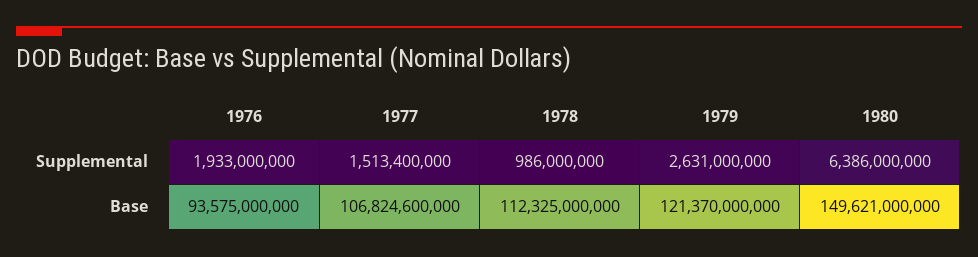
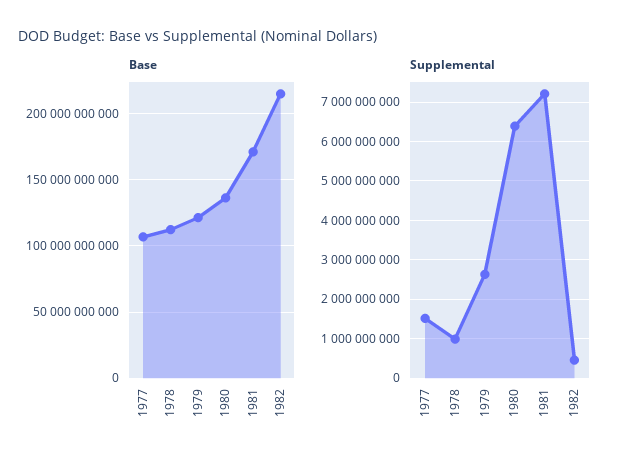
Supplemental, 1976: 1933000000 -> none
Base, 1976: 93575000000 -> none
Base, 1980: 149621000000 -> 135000000000
Base, 1981: none -> 170000000000
Base, 1982: none -> 215000000000
Supplemental, 1981: none -> 7200000000
Supplemental, 1982: none -> 400000000

